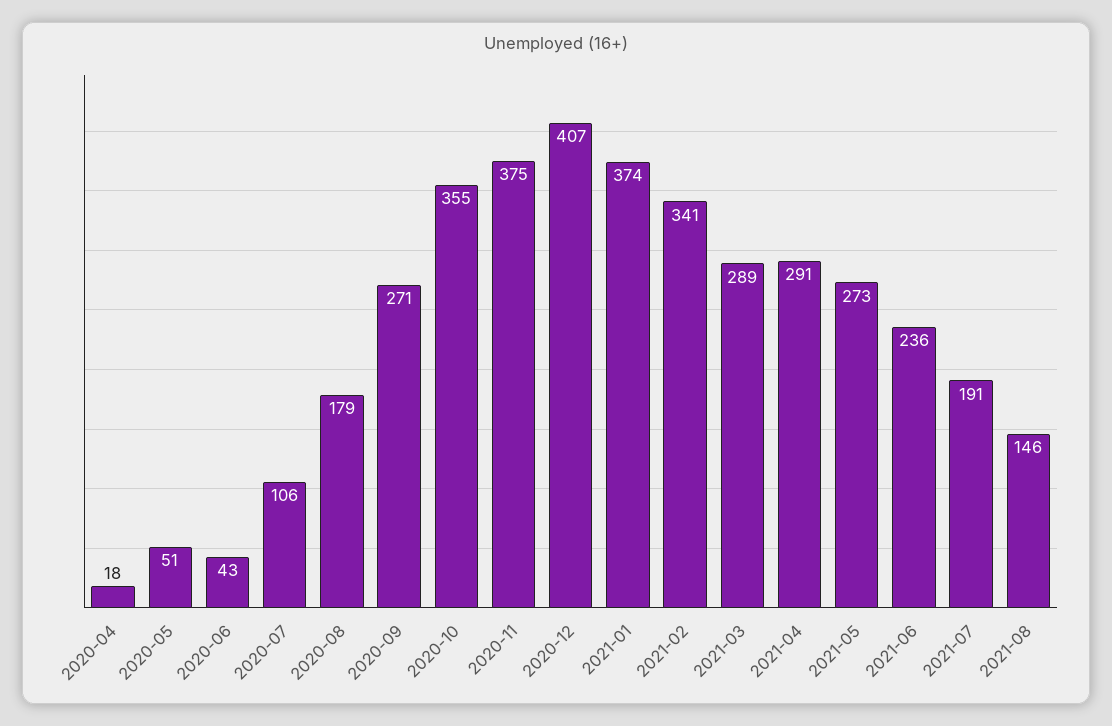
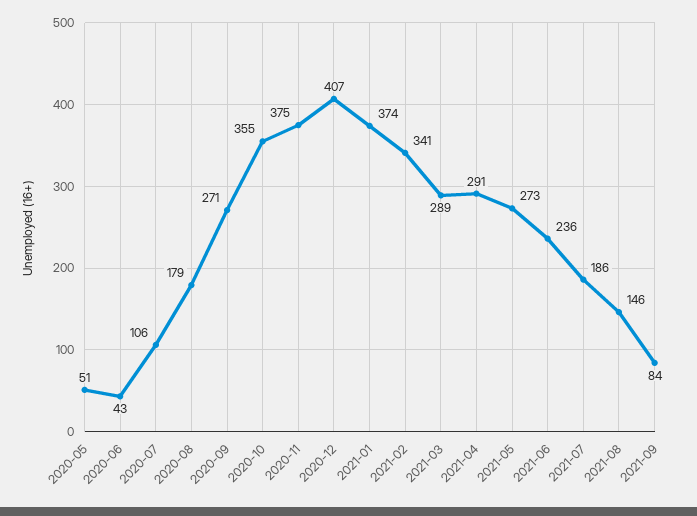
2020-04: 18 -> none
2021-07: 191 -> 186
2021-09: none -> 84

